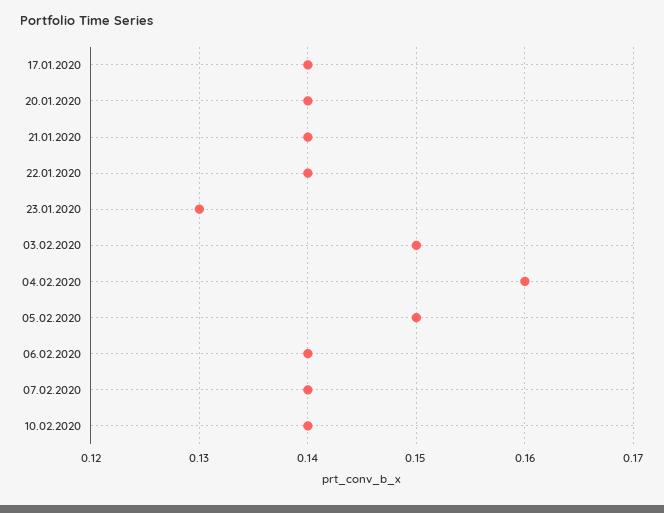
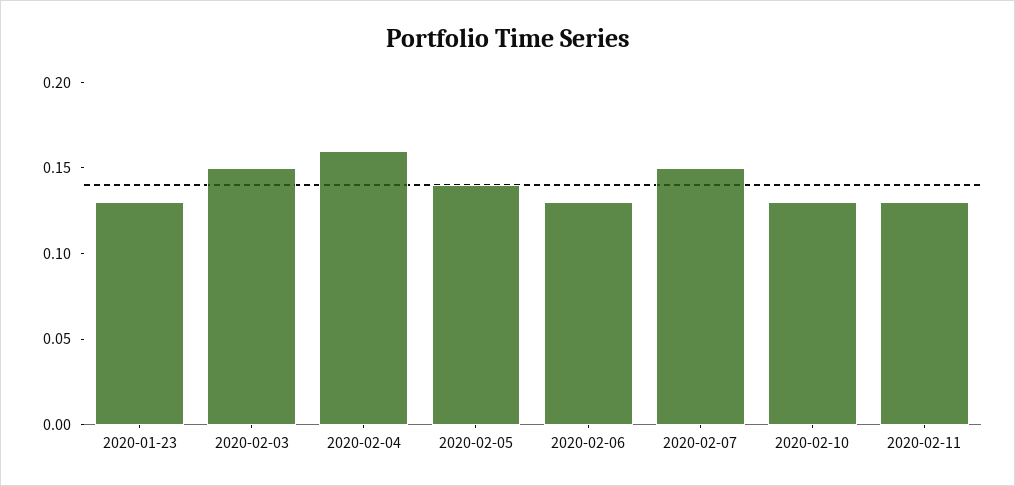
17.01.2020: 0.14 -> none
20.01.2020: 0.14 -> none
21.01.2020: 0.14 -> none
22.01.2020: 0.14 -> none
05.02.2020: 0.15 -> 0.14
06.02.2020: 0.14 -> 0.13
07.02.2020: 0.14 -> 0.15
10.02.2020: 0.14 -> 0.13
2020-02-11: none -> 0.13

